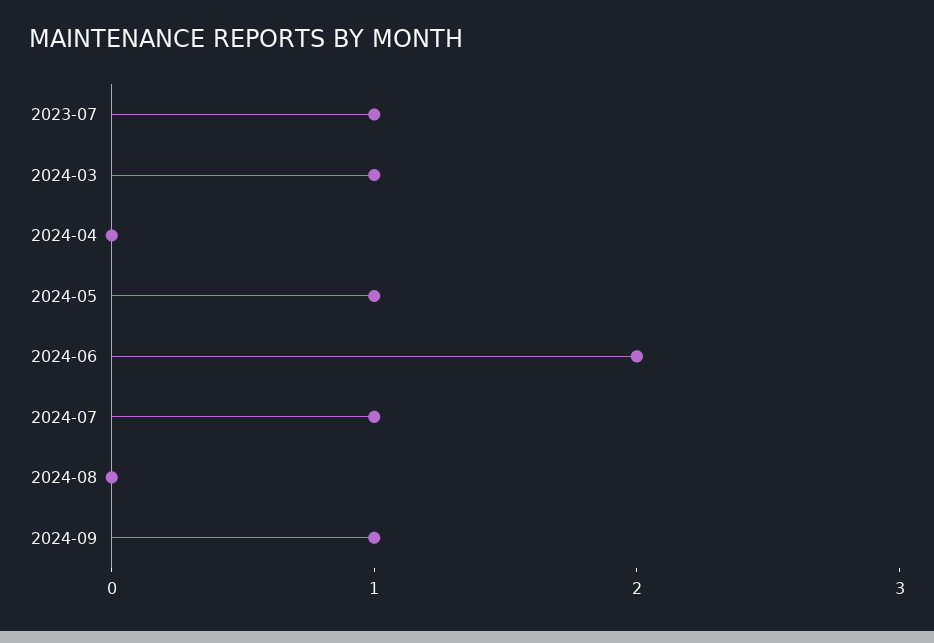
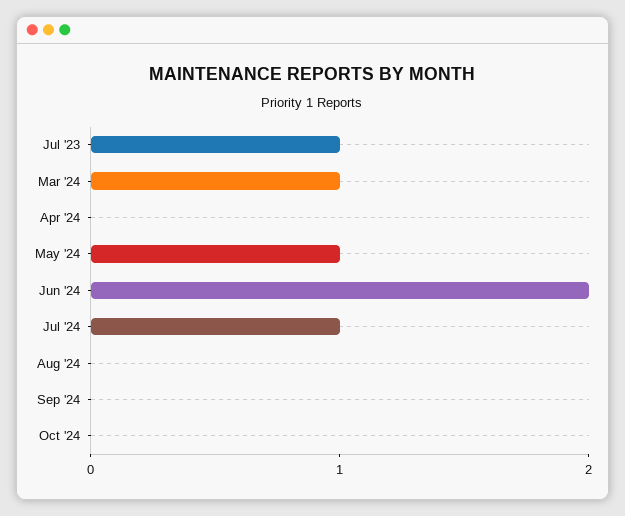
2024-09: 1 -> 0
Oct '24: none -> 0

